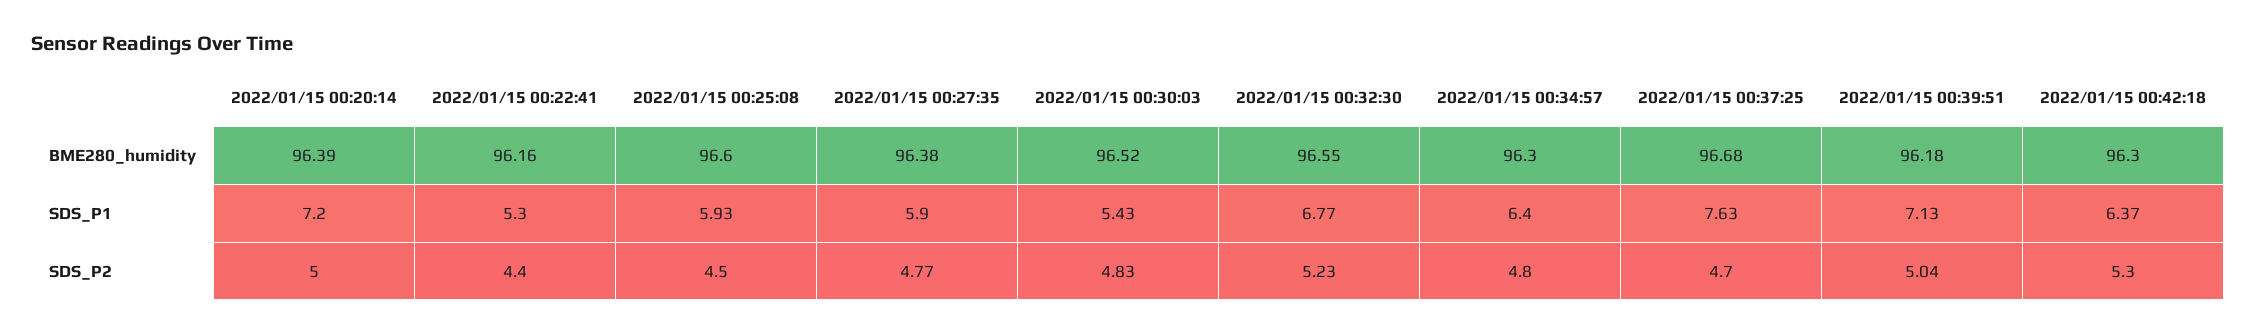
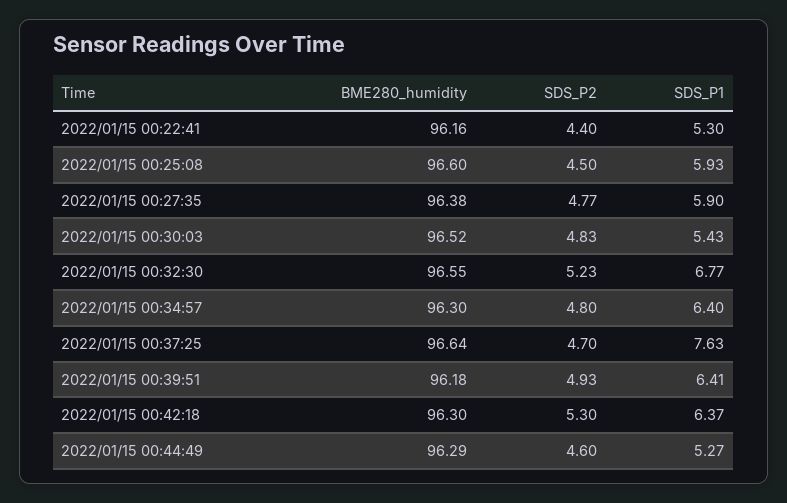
2022/01/15 00:20:14, BME280_humidity: 96.39 -> none
2022/01/15 00:37:25, BME280_humidity: 96.68 -> 96.64
2022/01/15 00:20:14, SDS_P1: 7.2 -> none
2022/01/15 00:39:51, SDS_P1: 7.13 -> 6.41
2022/01/15 00:20:14, SDS_P2: 5 -> none
2022/01/15 00:39:51, SDS_P2: 5.04 -> 4.93
2022/01/15 00:44:49, BME280_humidity: none -> 96.29
2022/01/15 00:44:49, SDS_P2: none -> 4.6
2022/01/15 00:44:49, SDS_P1: none -> 5.27

